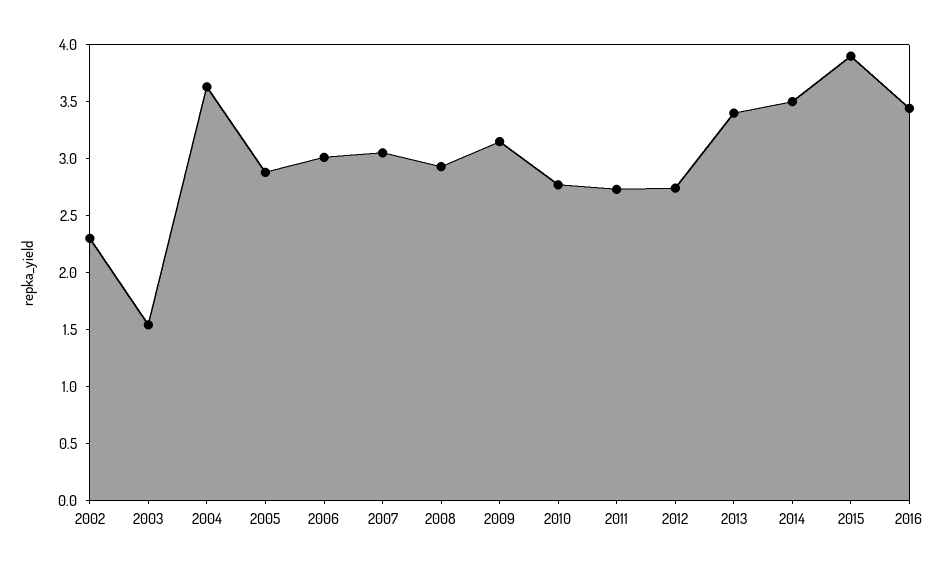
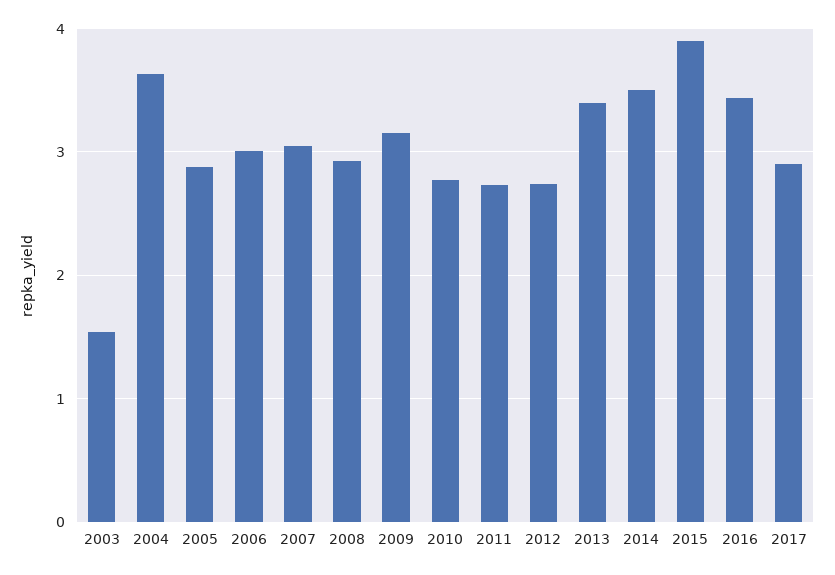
2002: 2.3 -> none
2017: none -> 2.9

